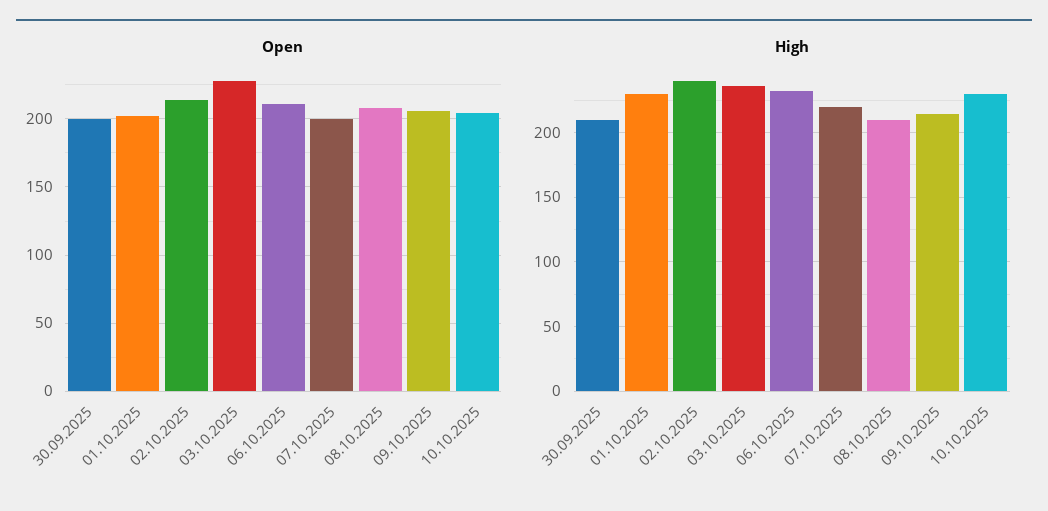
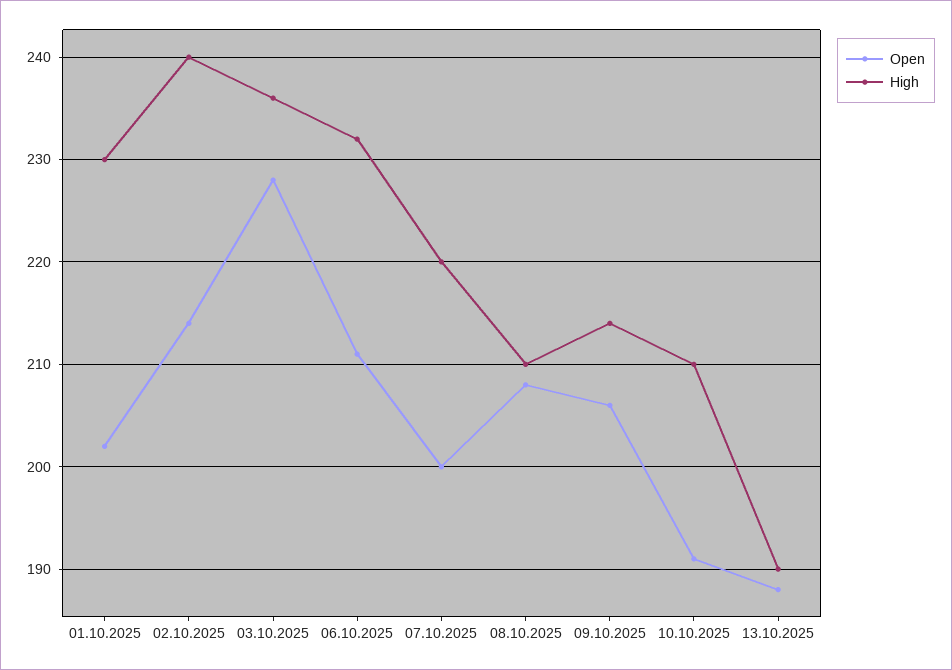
Open, 30.09.2025: 200 -> none
Open, 10.10.2025: 205 -> 191
High, 30.09.2025: 210 -> none
High, 10.10.2025: 230 -> 210
Open, 13.10.2025: none -> 188
High, 13.10.2025: none -> 190

